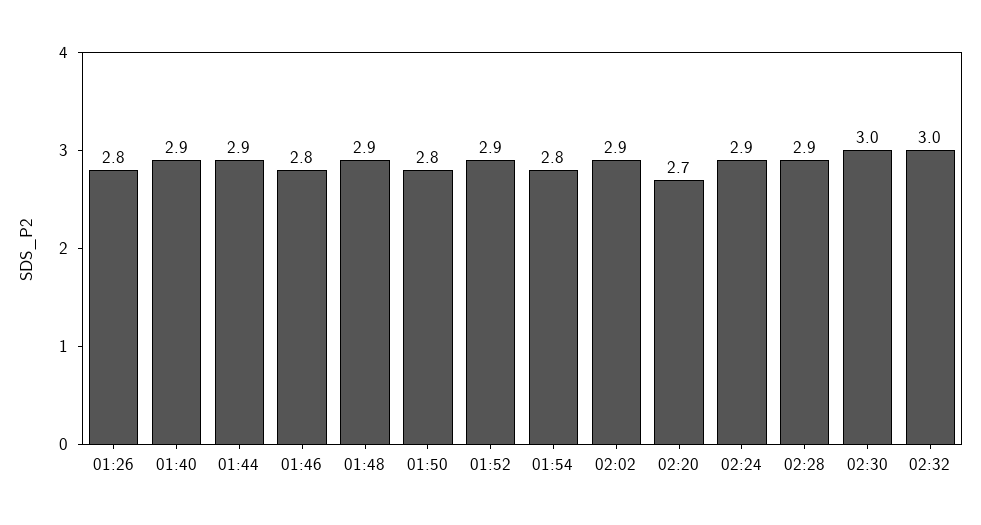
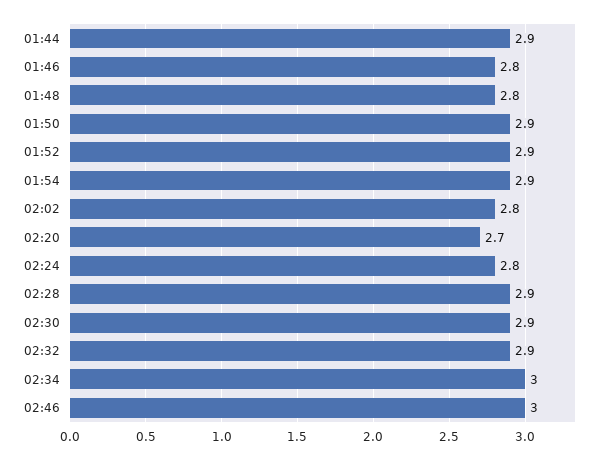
01:26: 2.8 -> none
01:40: 2.9 -> none
01:48: 2.9 -> 2.8
01:50: 2.8 -> 2.9
01:54: 2.8 -> 2.9
02:02: 2.9 -> 2.8
02:24: 2.9 -> 2.8
02:30: 3 -> 2.9
02:32: 3 -> 2.9
02:34: none -> 3
02:46: none -> 3

